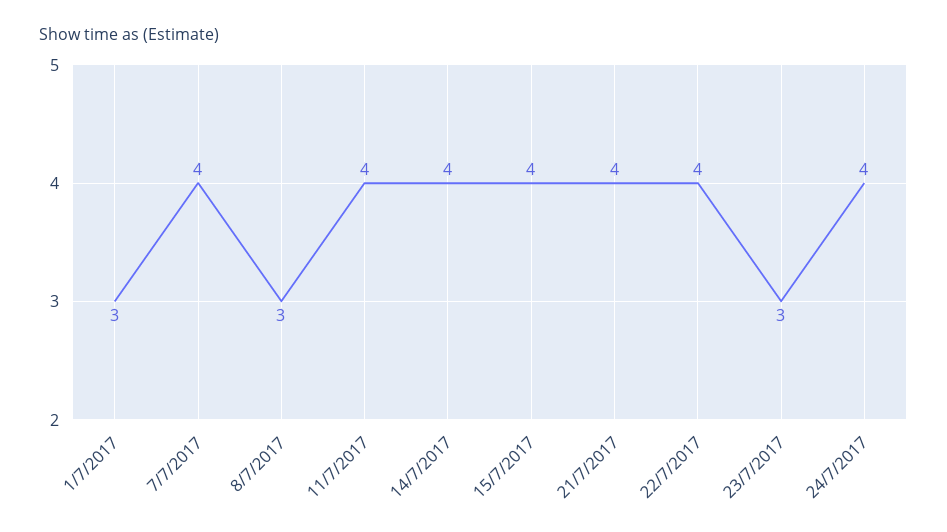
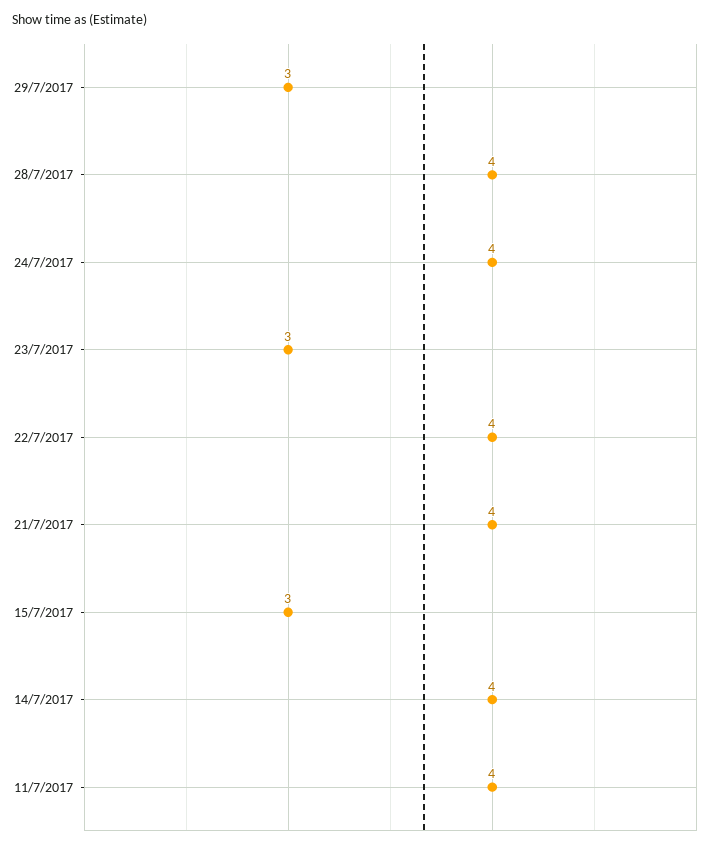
1/7/2017: 3 -> none
7/7/2017: 4 -> none
8/7/2017: 3 -> none
15/7/2017: 4 -> 3
29/7/2017: none -> 3
28/7/2017: none -> 4

